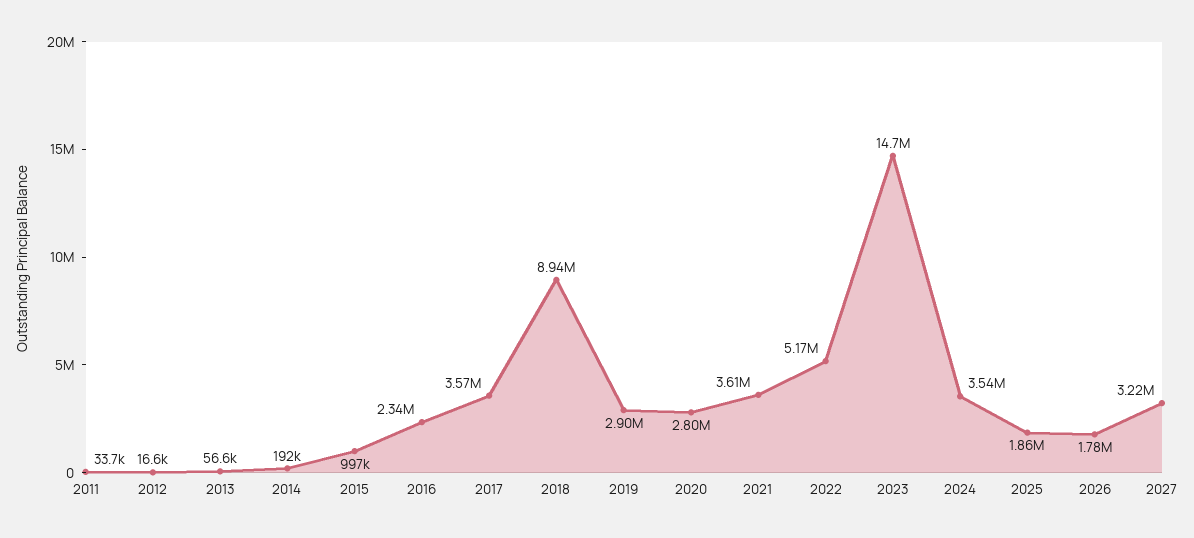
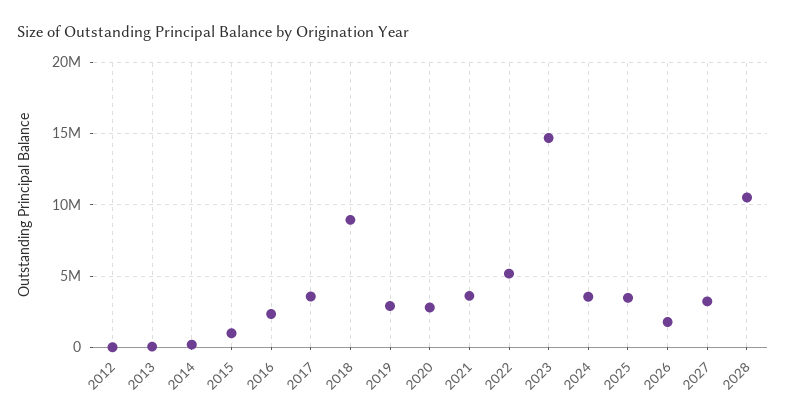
2011: 33700 -> none
2025: 1860000 -> 3500000
2028: none -> 10500000

